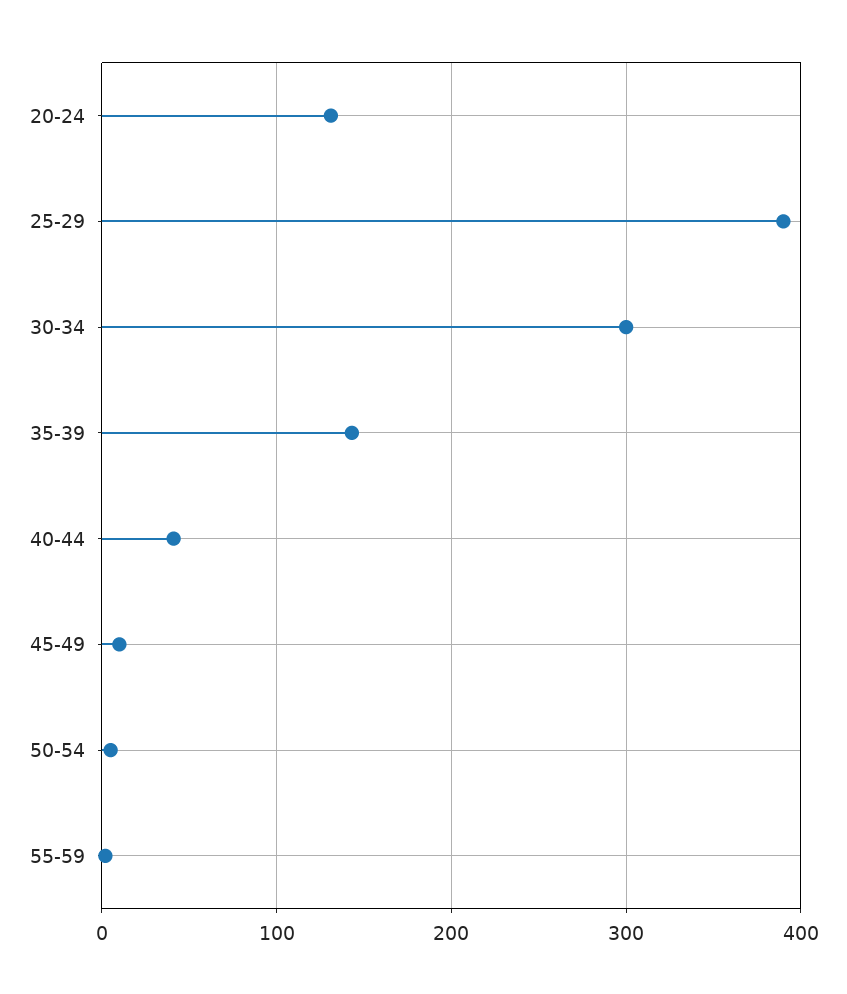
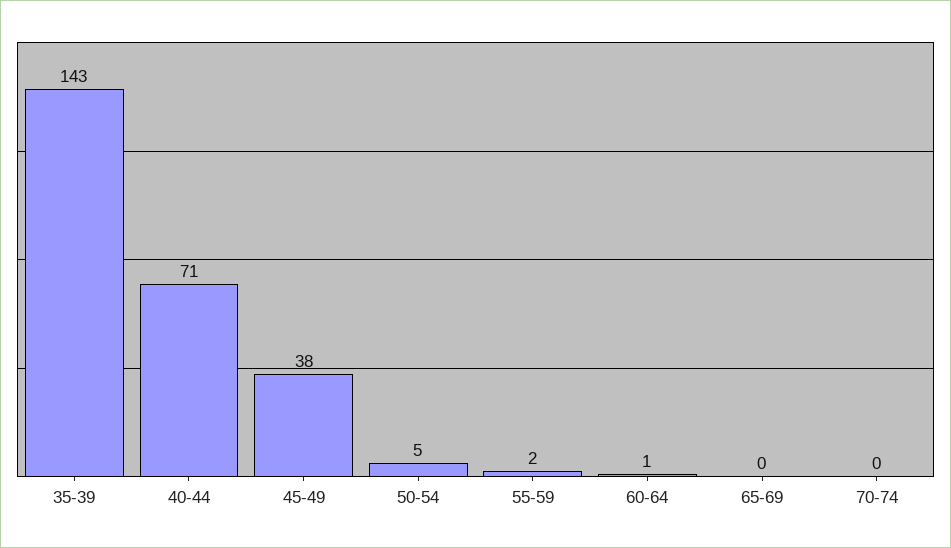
20-24: 130 -> none
25-29: 390 -> none
30-34: 300 -> none
40-44: 40 -> 71
45-49: 10 -> 38
60-64: none -> 1
65-69: none -> 0
70-74: none -> 0

